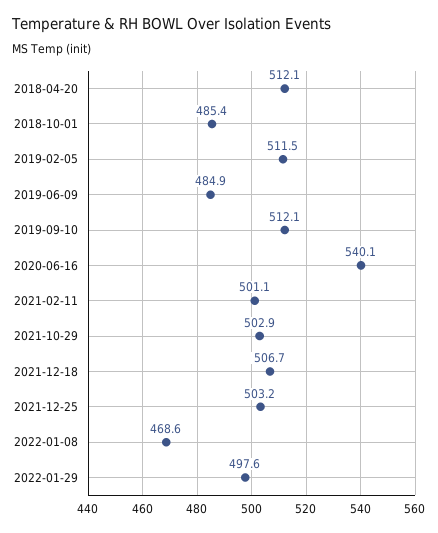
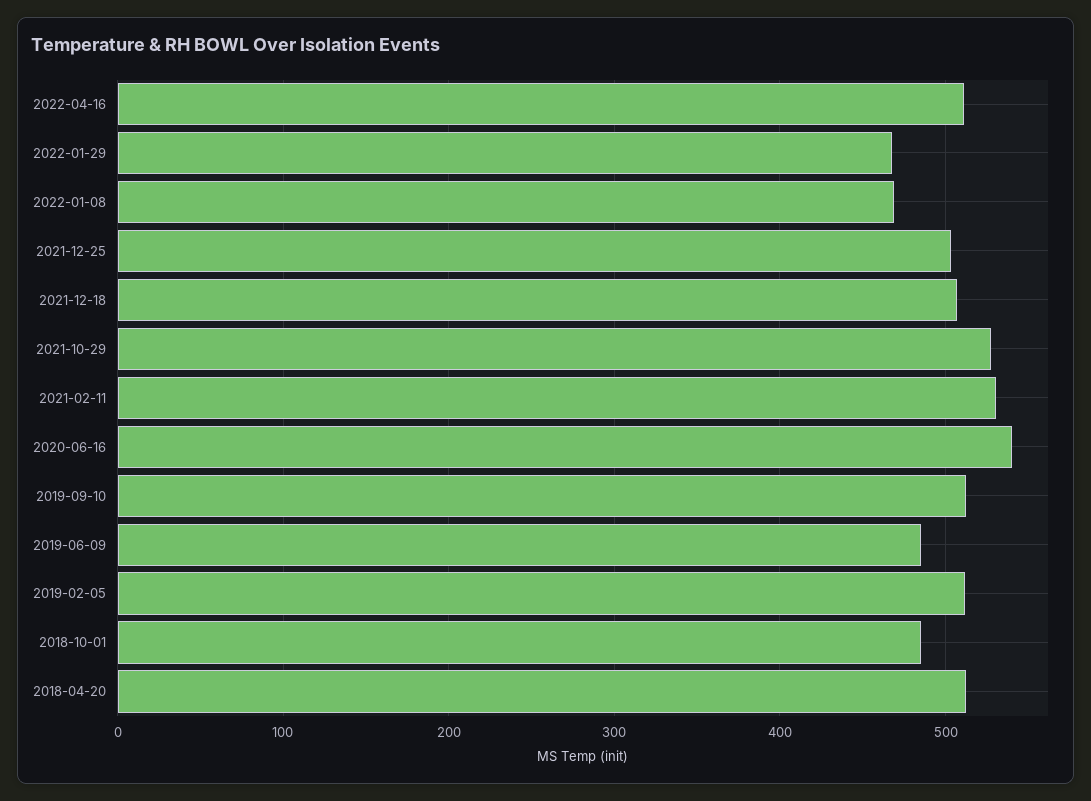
2021-02-11: 501.1 -> 530
2021-10-29: 502.9 -> 530
2022-01-29: 497.6 -> 470
2022-04-16: none -> 510

